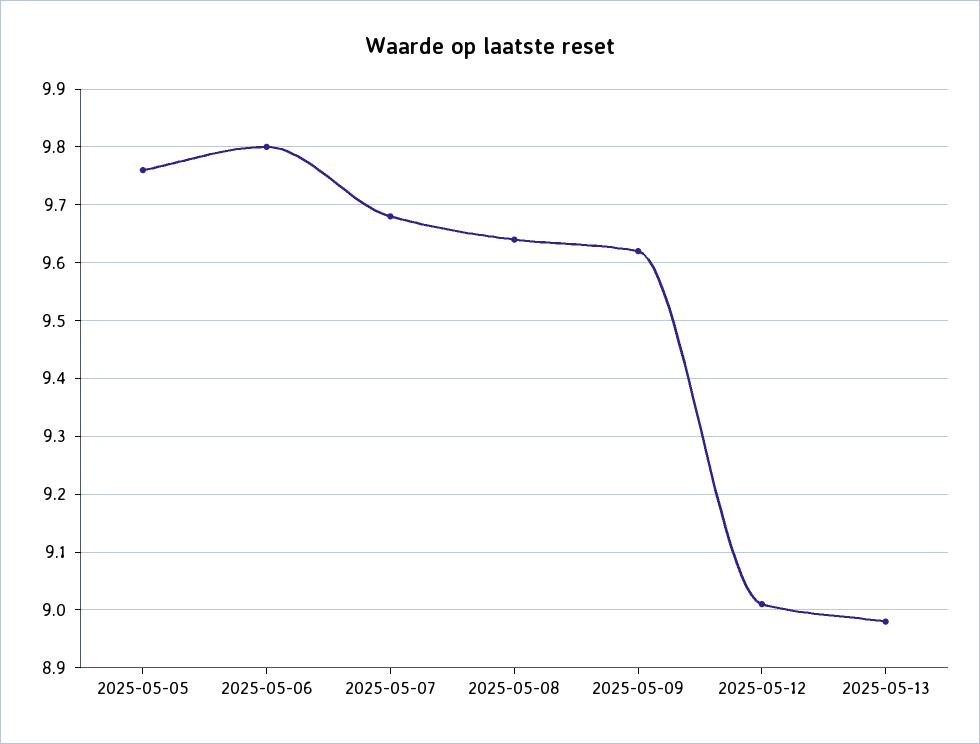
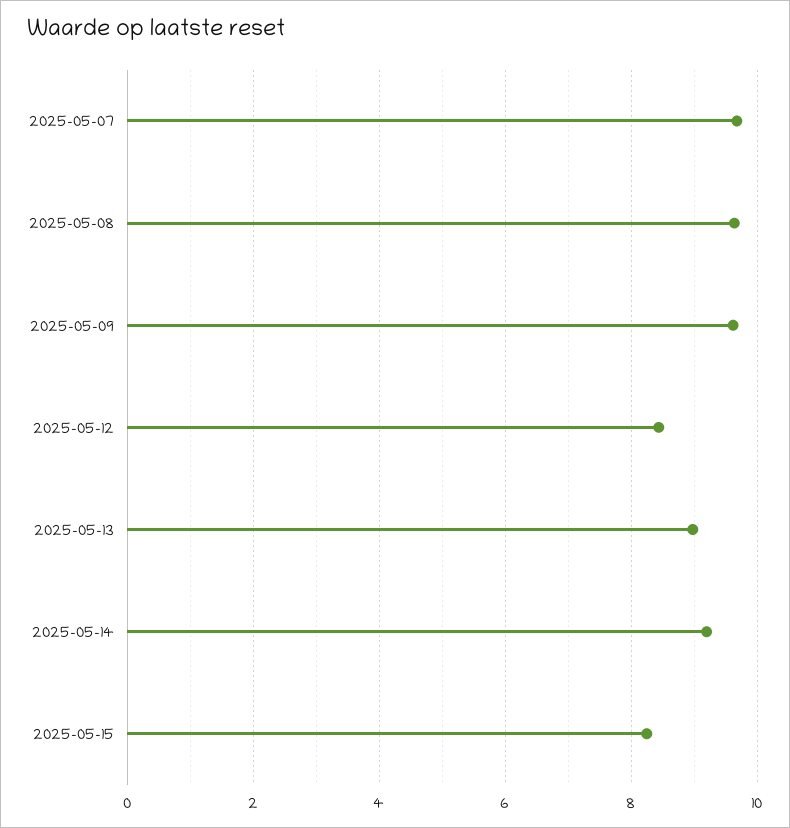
2025-05-05: 9.75 -> none
2025-05-06: 9.8 -> none
2025-05-12: 9 -> 8.4
2025-05-14: none -> 9.2
2025-05-15: none -> 8.2

